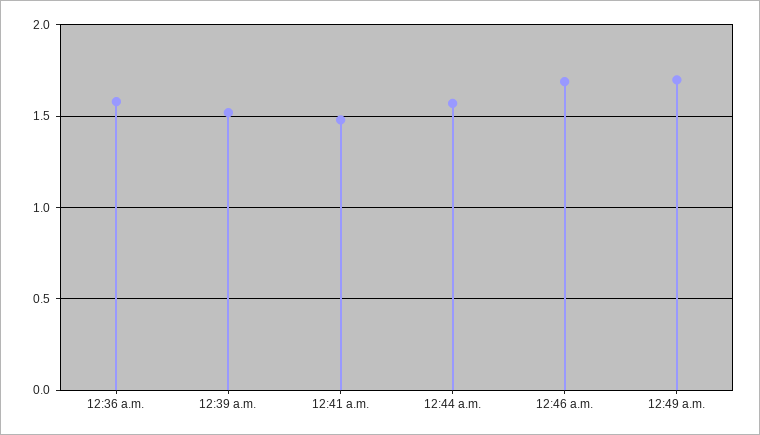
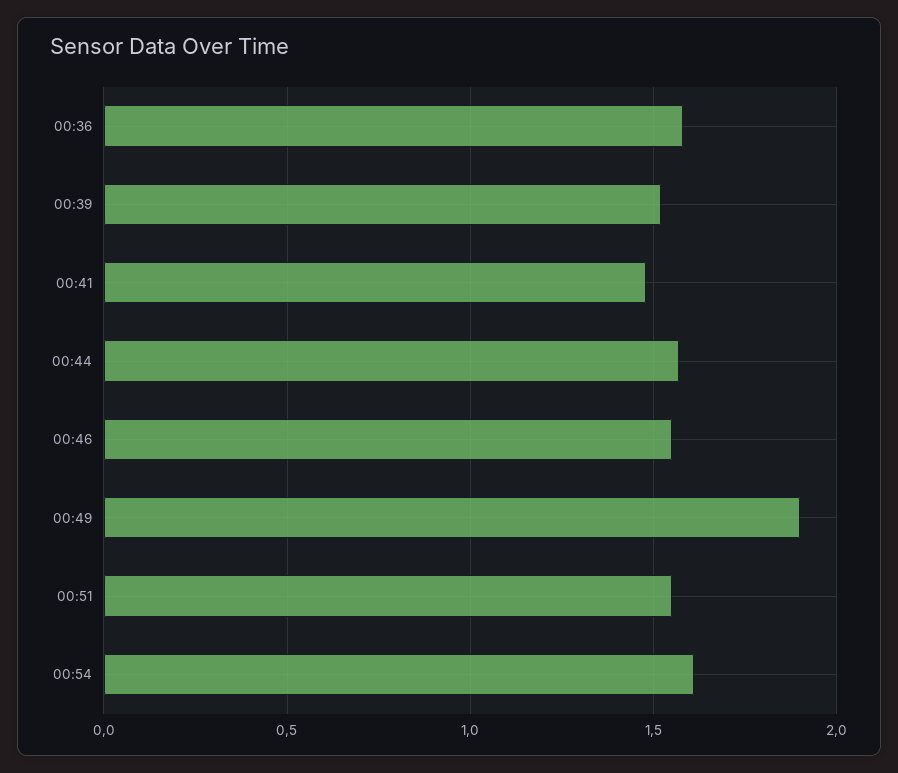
12:46 a.m.: 1.7 -> 1.55
12:49 a.m.: 1.7 -> 1.9
00:51: none -> 1.55
00:54: none -> 1.6

